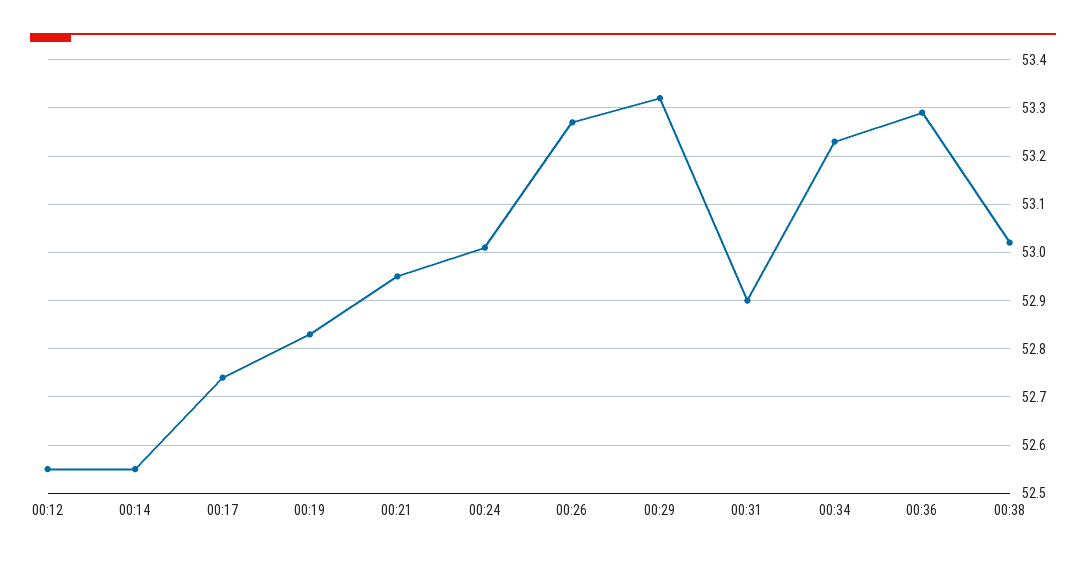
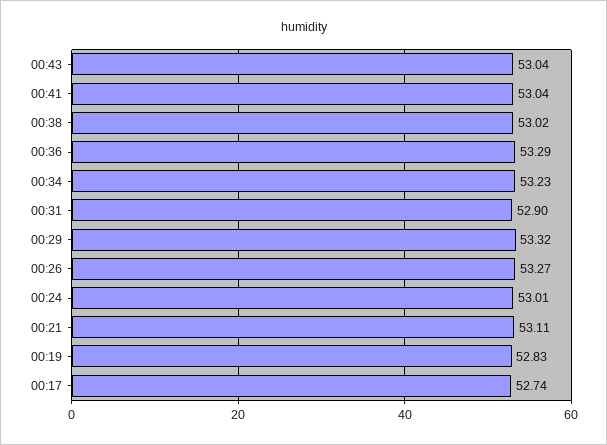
00:12: 52.55 -> none
00:14: 52.55 -> none
00:21: 52.95 -> 53.11
00:43: none -> 53.04
00:41: none -> 53.04

